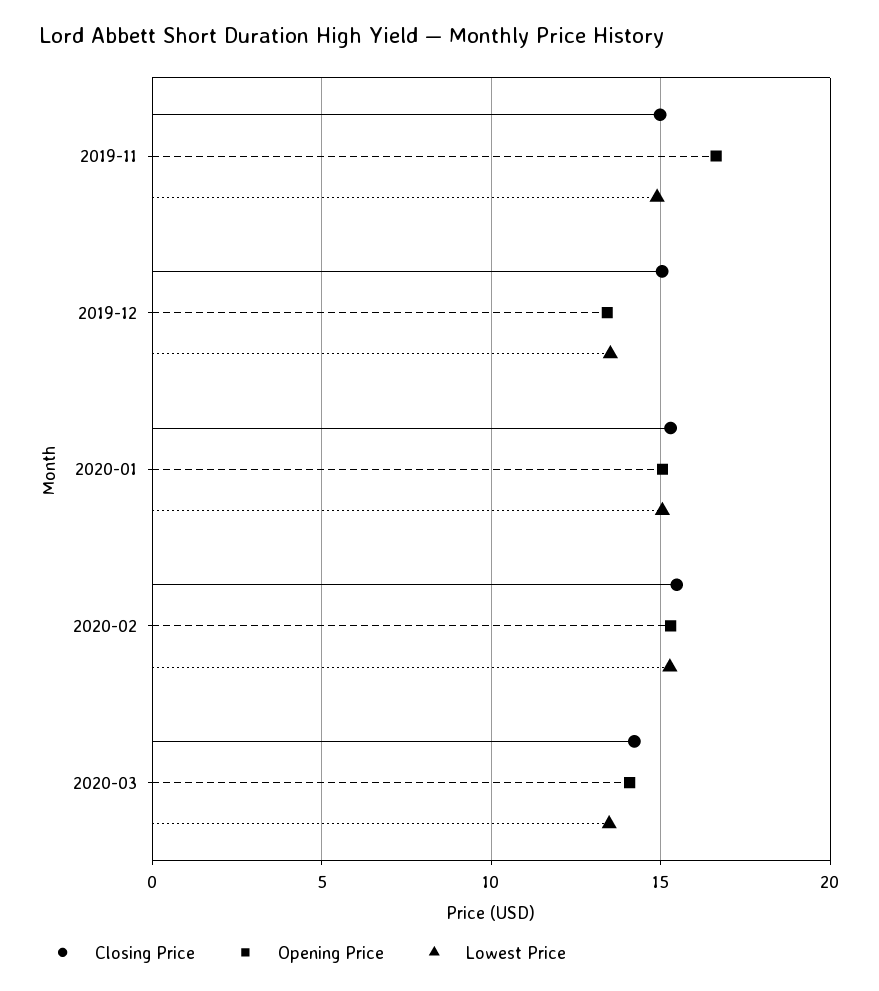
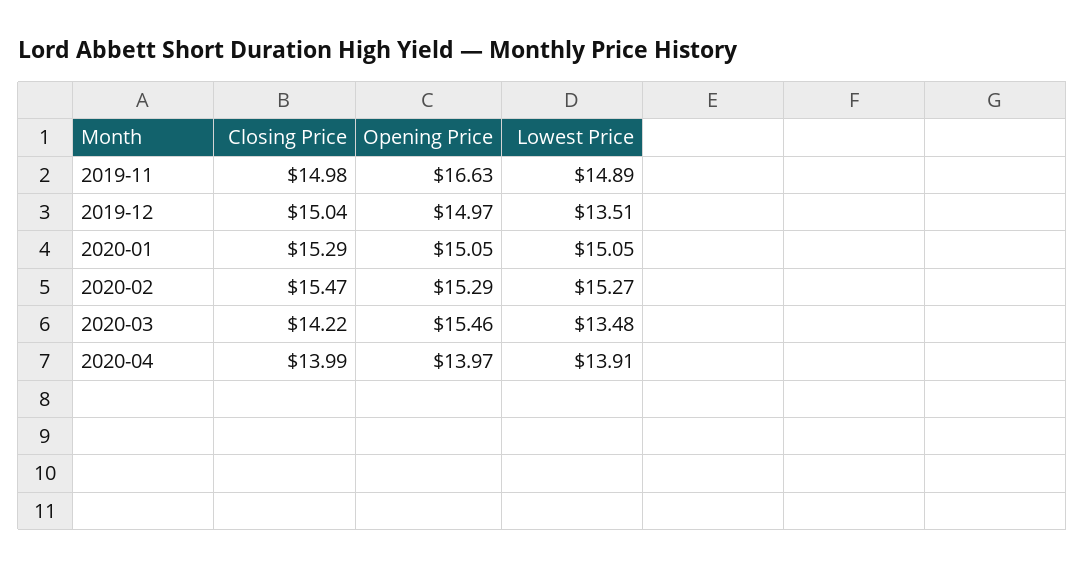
Opening Price, 2019-12: 13.5 -> 14.97
Opening Price, 2020-03: 14 -> 15.46
Closing Price, 2020-04: none -> 13.99
Opening Price, 2020-04: none -> 13.97
Lowest Price, 2020-04: none -> 13.91

